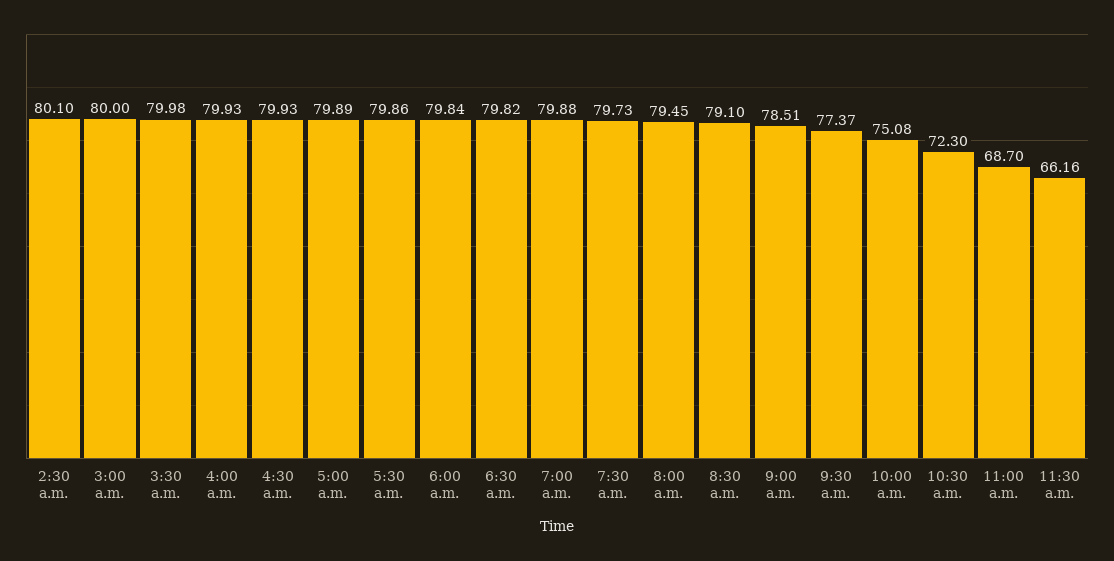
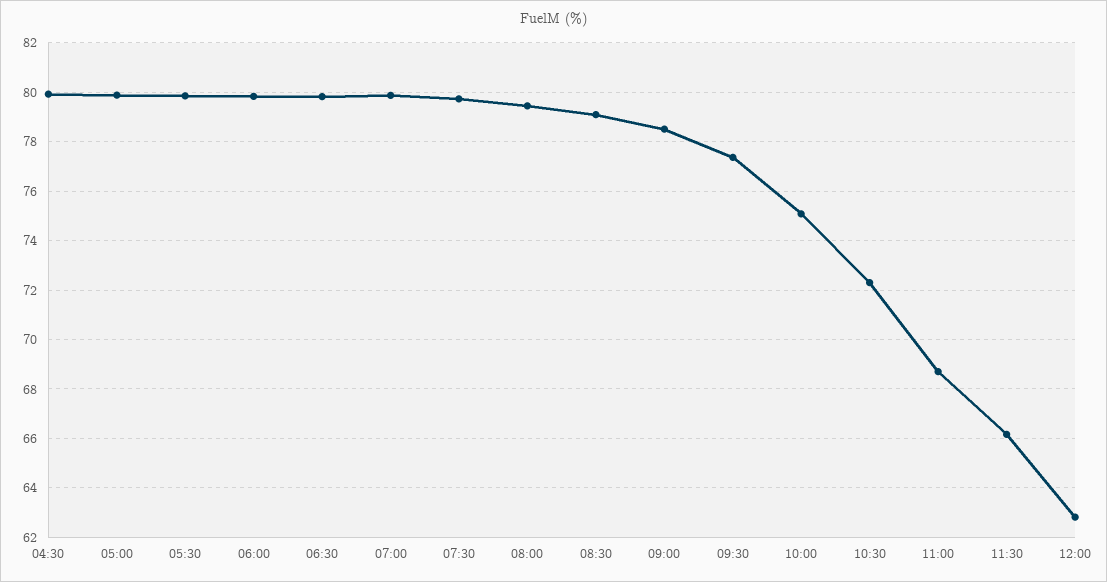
2:30 a.m.: 80.1 -> none
3:00 a.m.: 80 -> none
3:30 a.m.: 79.98 -> none
4:00 a.m.: 79.93 -> none
12:00: none -> 62.75

